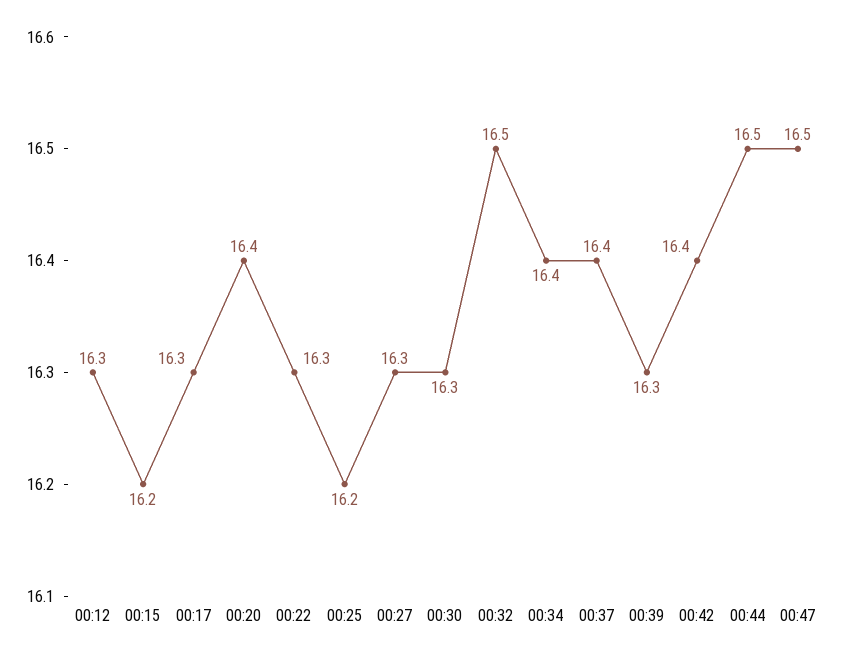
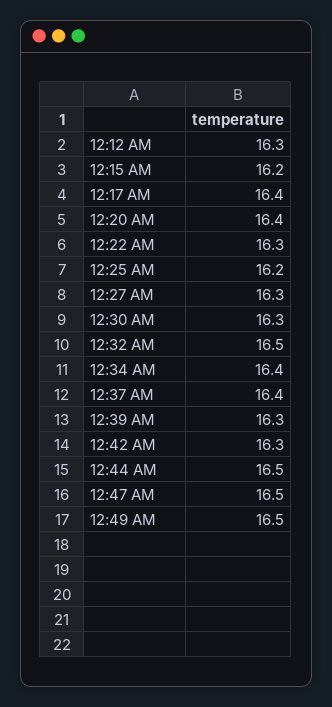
00:17: 16.3 -> 16.4
00:42: 16.4 -> 16.3
12:49 AM: none -> 16.5

